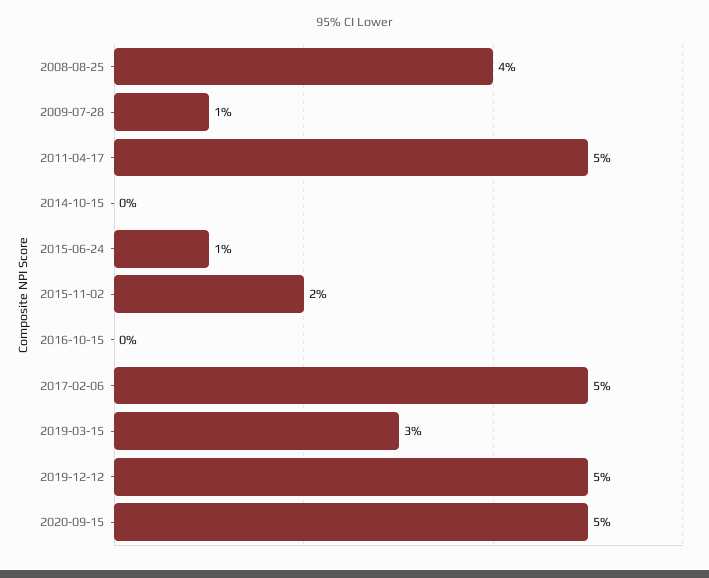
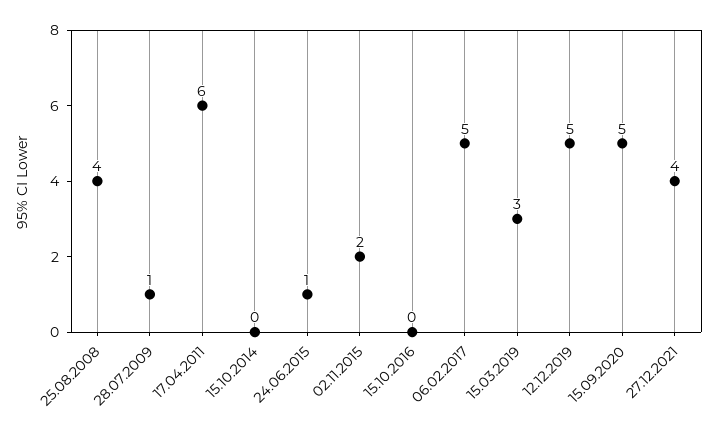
2011-04-17: 5 -> 6
27.12.2021: none -> 4

